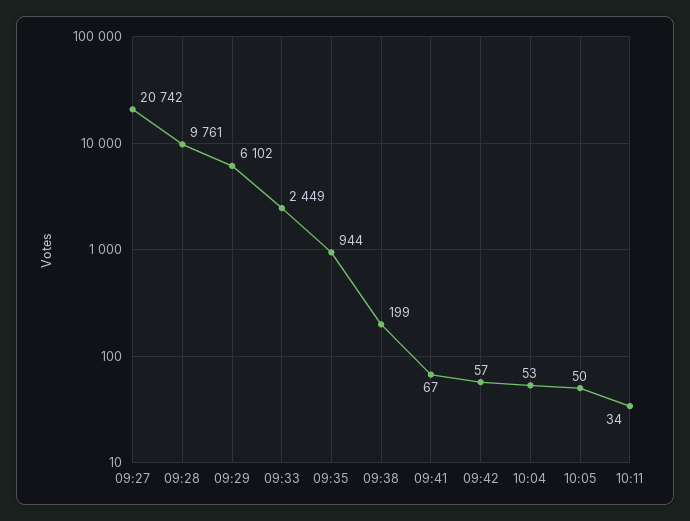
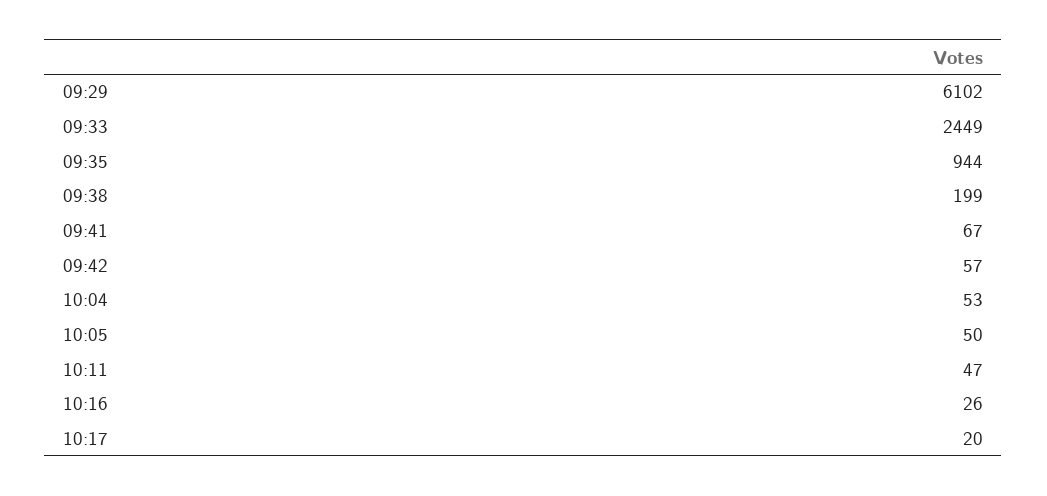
09:27: 20742 -> none
09:28: 9761 -> none
10:11: 34 -> 47
10:16: none -> 26
10:17: none -> 20

